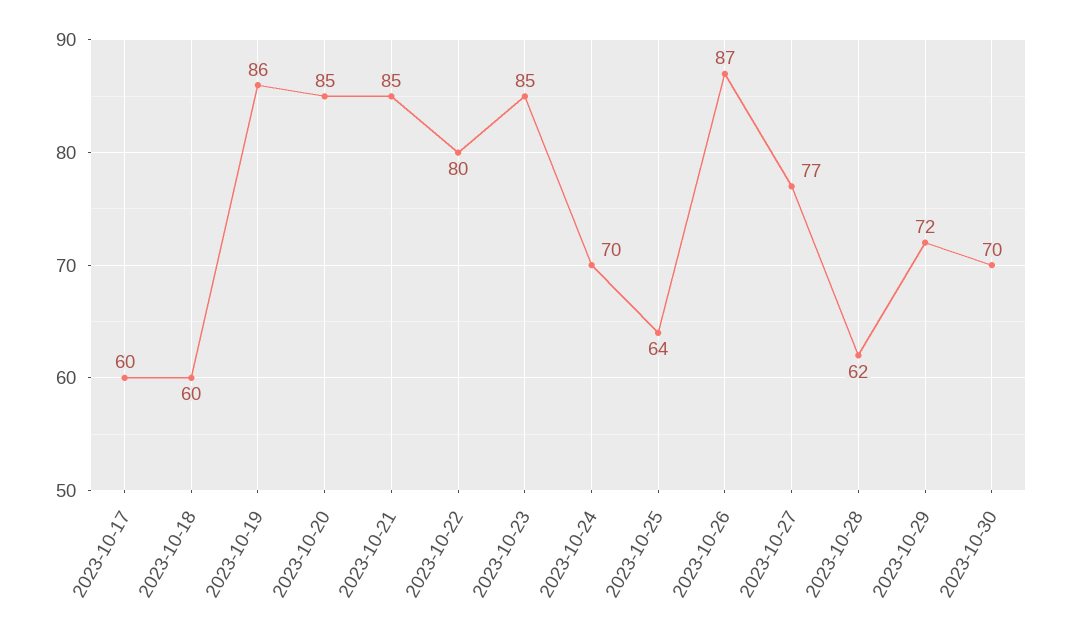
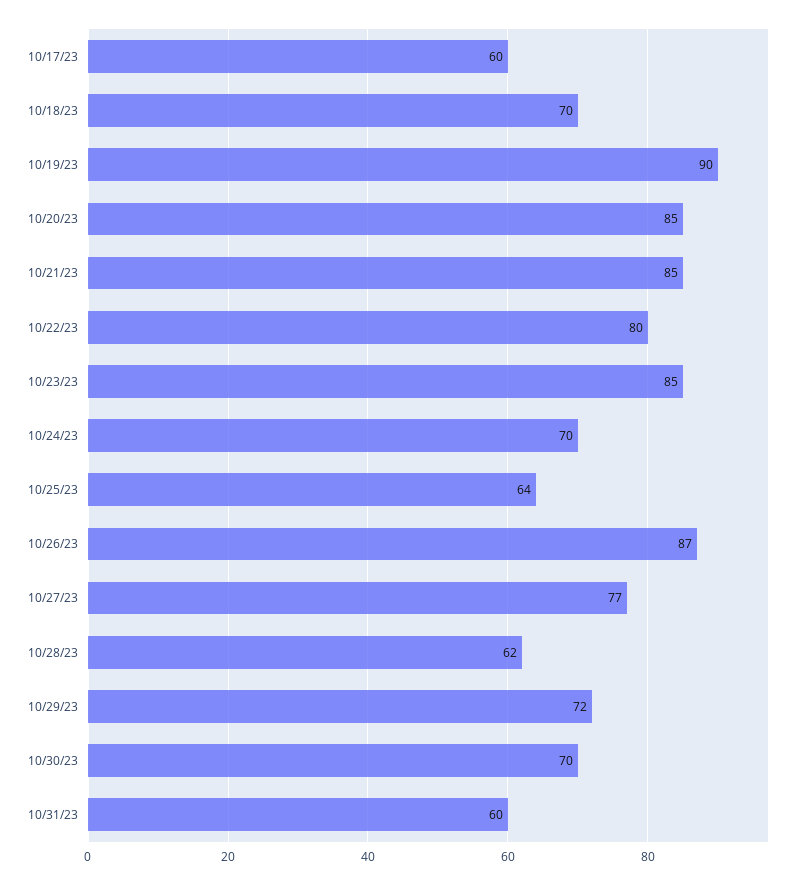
2023-10-18: 60 -> 70
2023-10-19: 86 -> 90
10/31/23: none -> 60

